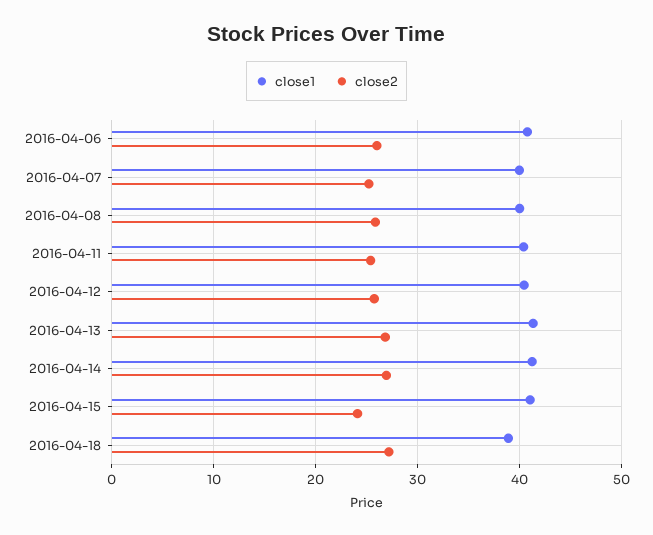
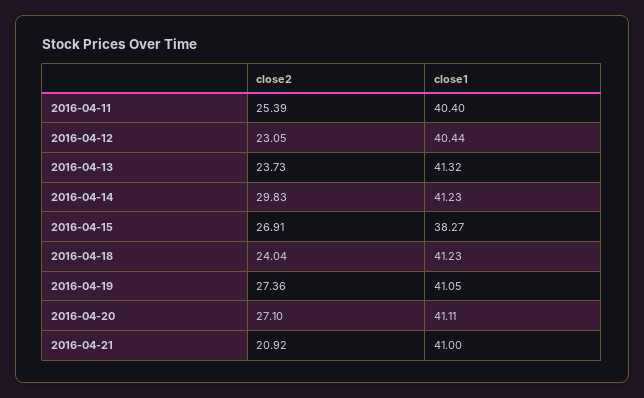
close1, 2016-04-06: 41 -> none
close2, 2016-04-06: 26 -> none
close1, 2016-04-07: 40 -> none
close2, 2016-04-07: 25 -> none
close1, 2016-04-08: 40 -> none
close2, 2016-04-08: 26 -> none
close2, 2016-04-12: 26 -> 23.05
close2, 2016-04-13: 27 -> 23.73
close2, 2016-04-14: 27 -> 29.83
close1, 2016-04-15: 41 -> 38.27
close2, 2016-04-15: 24 -> 26.91
close1, 2016-04-18: 39 -> 41.23
close2, 2016-04-18: 27 -> 24.04
close2, 2016-04-19: none -> 27.36
close1, 2016-04-19: none -> 41.05
close2, 2016-04-20: none -> 27.1
close1, 2016-04-20: none -> 41.11
close2, 2016-04-21: none -> 20.92
close1, 2016-04-21: none -> 41

